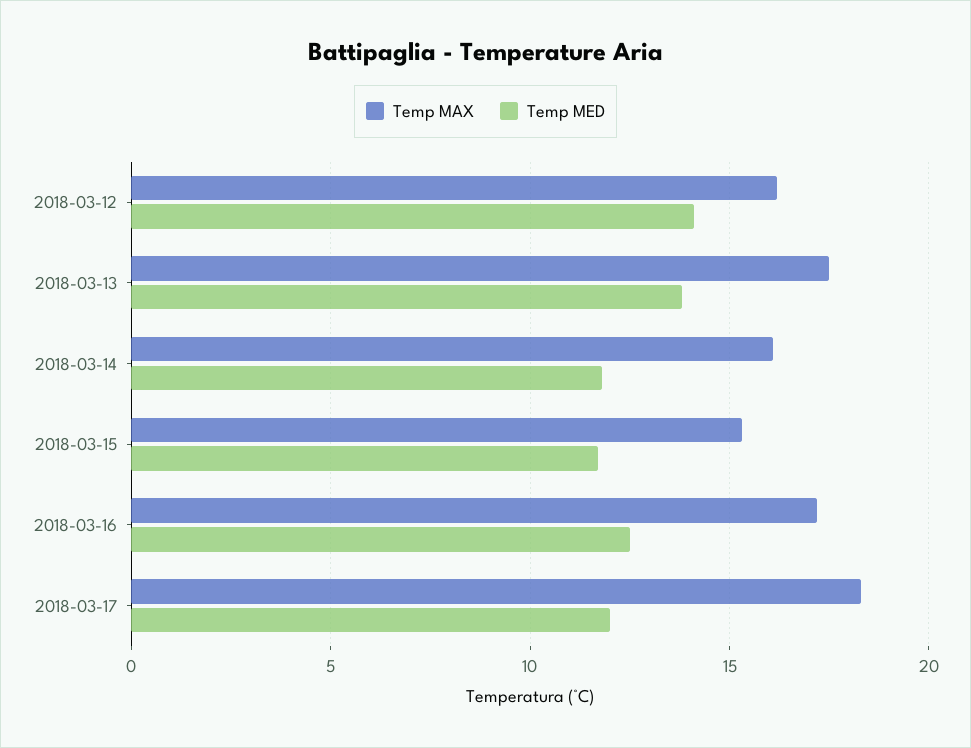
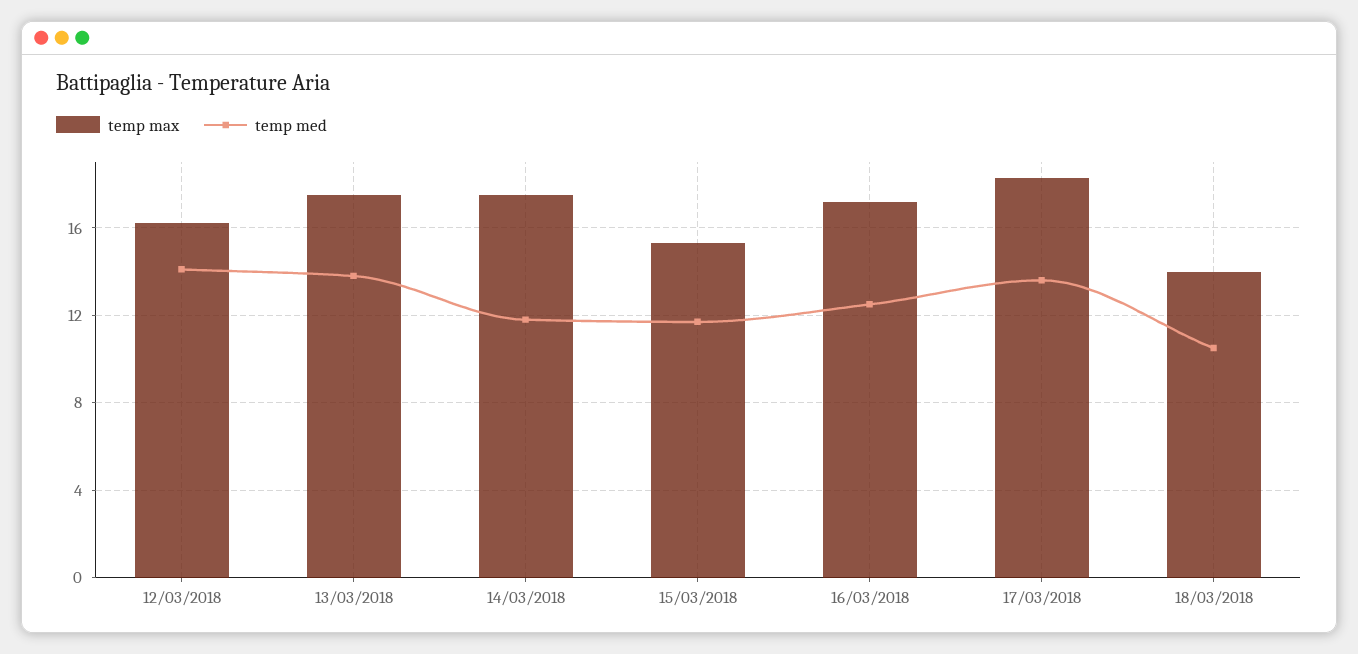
Temp MAX, 2018-03-14: 16 -> 17.5
Temp MED, 2018-03-17: 12 -> 13.5
Temp MAX, 18/03/2018: none -> 14
Temp MED, 18/03/2018: none -> 10.5

